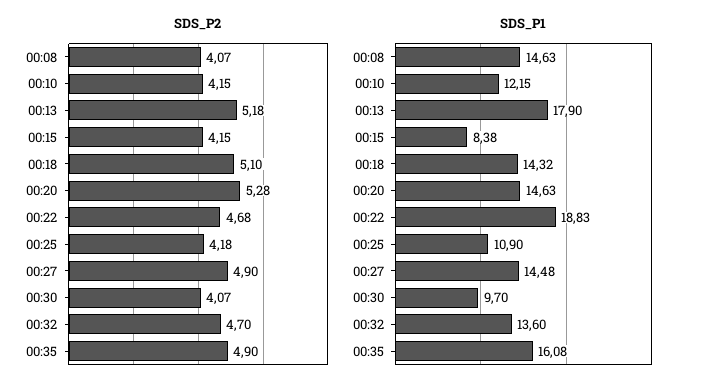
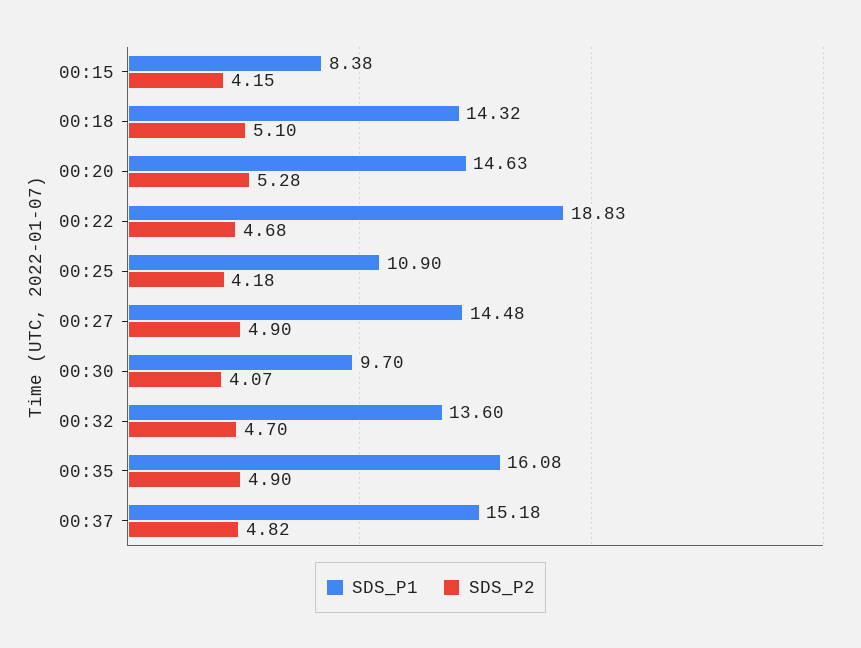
SDS_P2, 00:08: 4.07 -> none
SDS_P2, 00:10: 4.15 -> none
SDS_P2, 00:13: 5.18 -> none
SDS_P1, 00:08: 14.63 -> none
SDS_P1, 00:10: 12.15 -> none
SDS_P1, 00:13: 17.9 -> none
SDS_P1, 00:37: none -> 15.18
SDS_P2, 00:37: none -> 4.82

